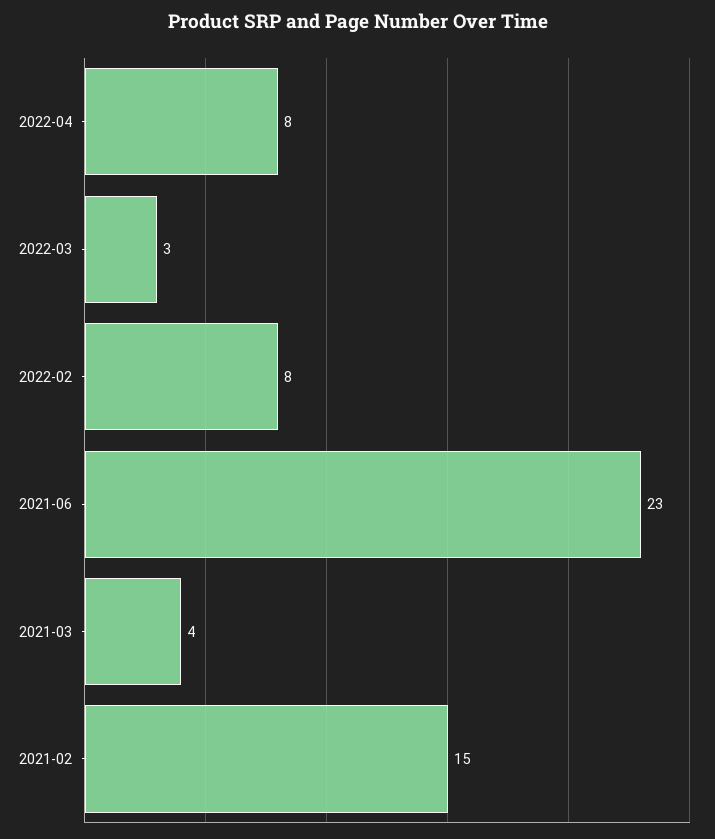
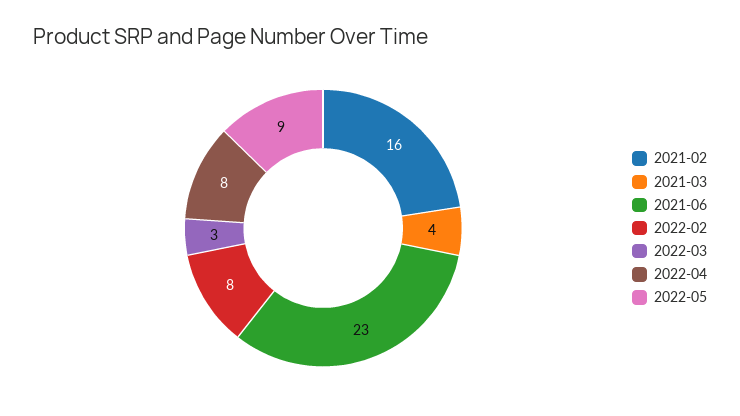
2021-02: 15 -> 16
2022-05: none -> 9

